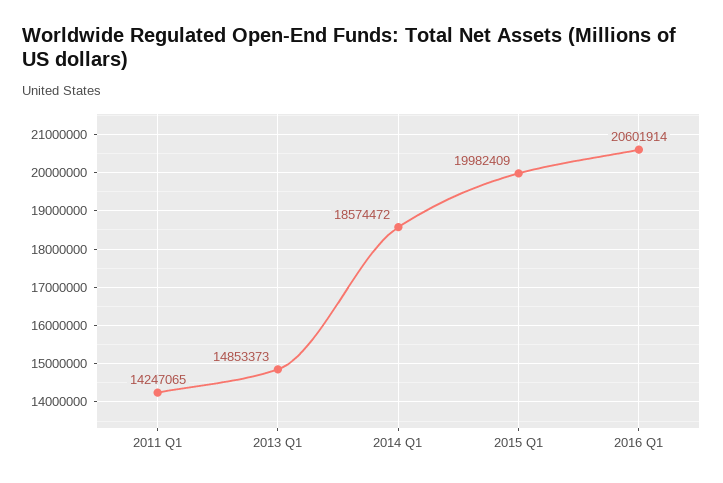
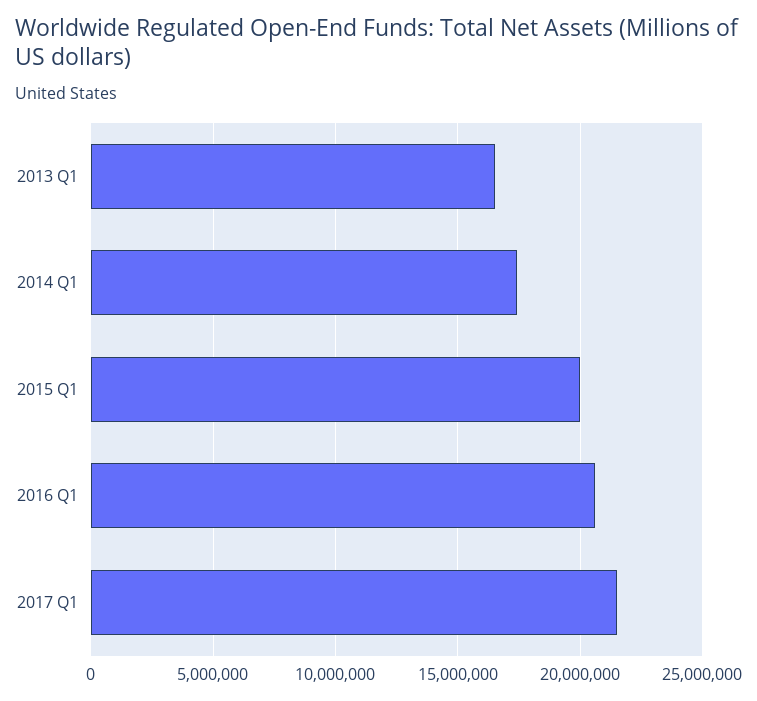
2011 Q1: 14247065 -> none
2013 Q1: 14853373 -> 16500000
2014 Q1: 18574472 -> 17500000
2017 Q1: none -> 21500000

